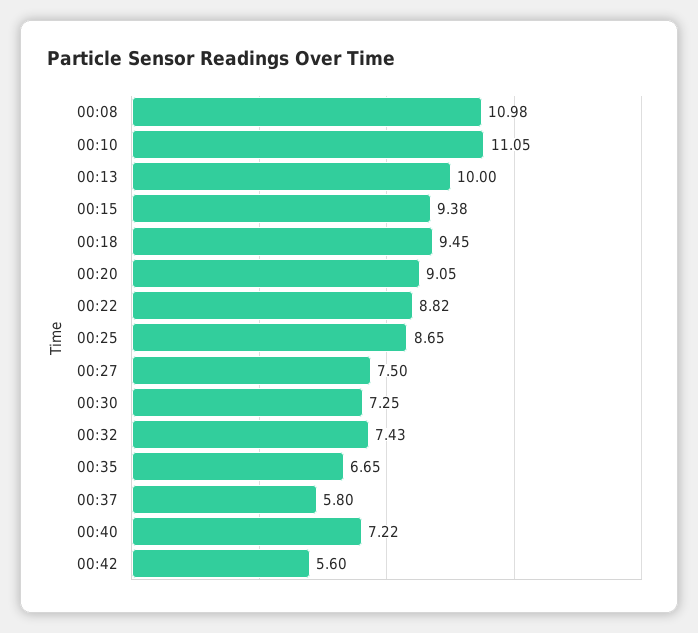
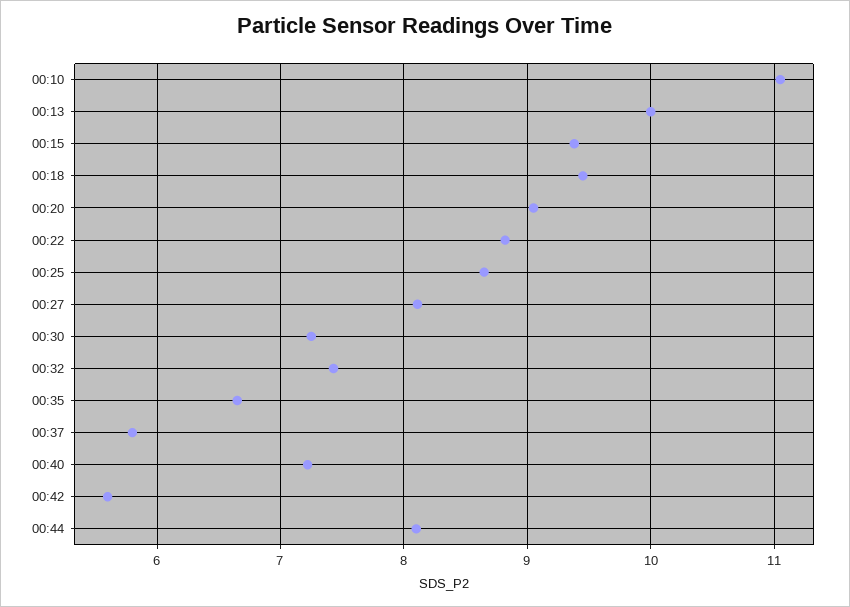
00:08: 10.98 -> none
00:27: 7.5 -> 8.1
00:44: none -> 8.1

